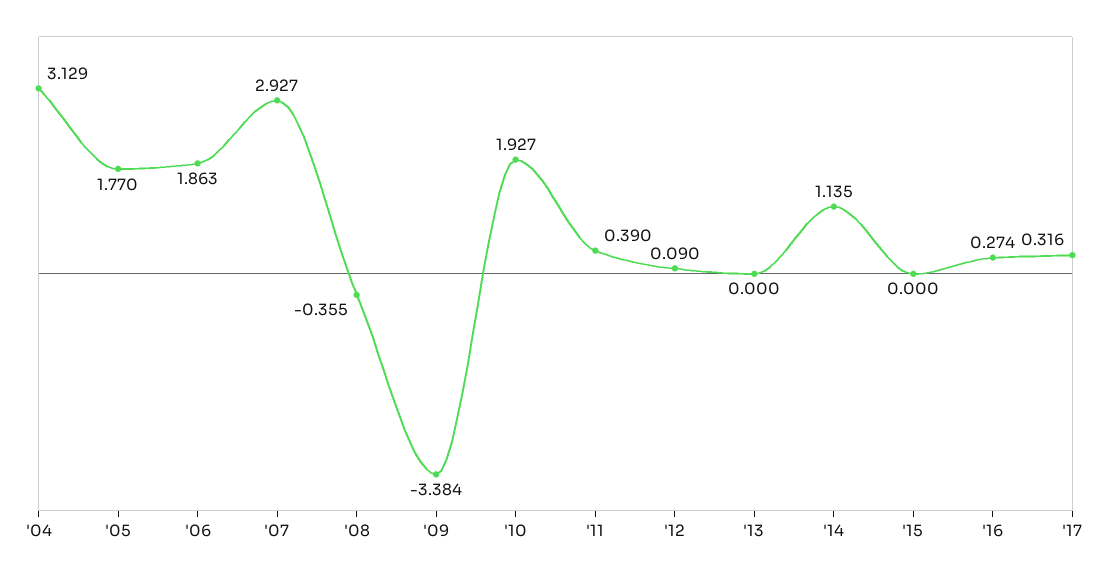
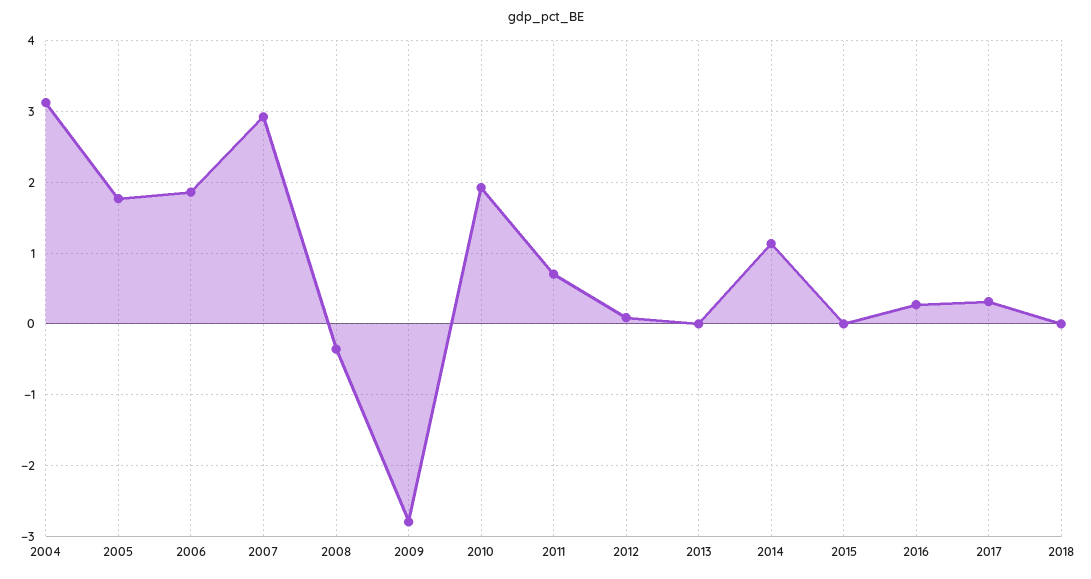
'09: -3.384 -> -2.8
'11: 0.39 -> 0.7
2018: none -> 0

